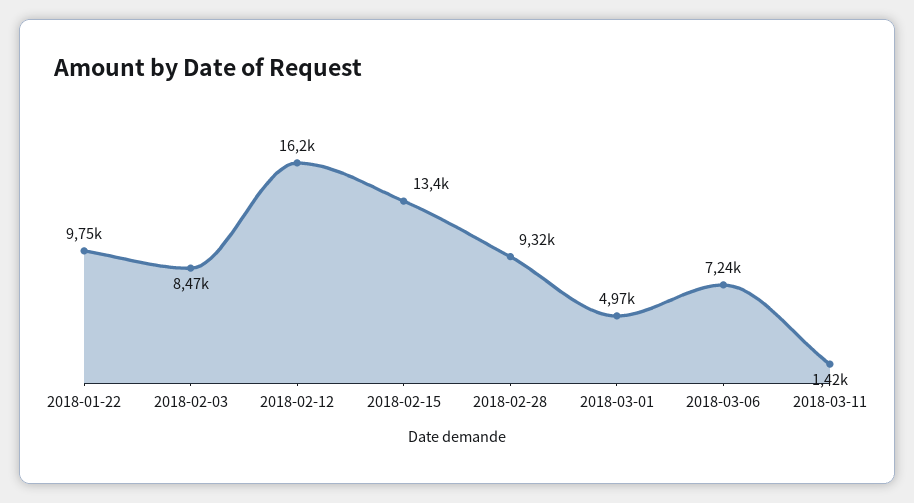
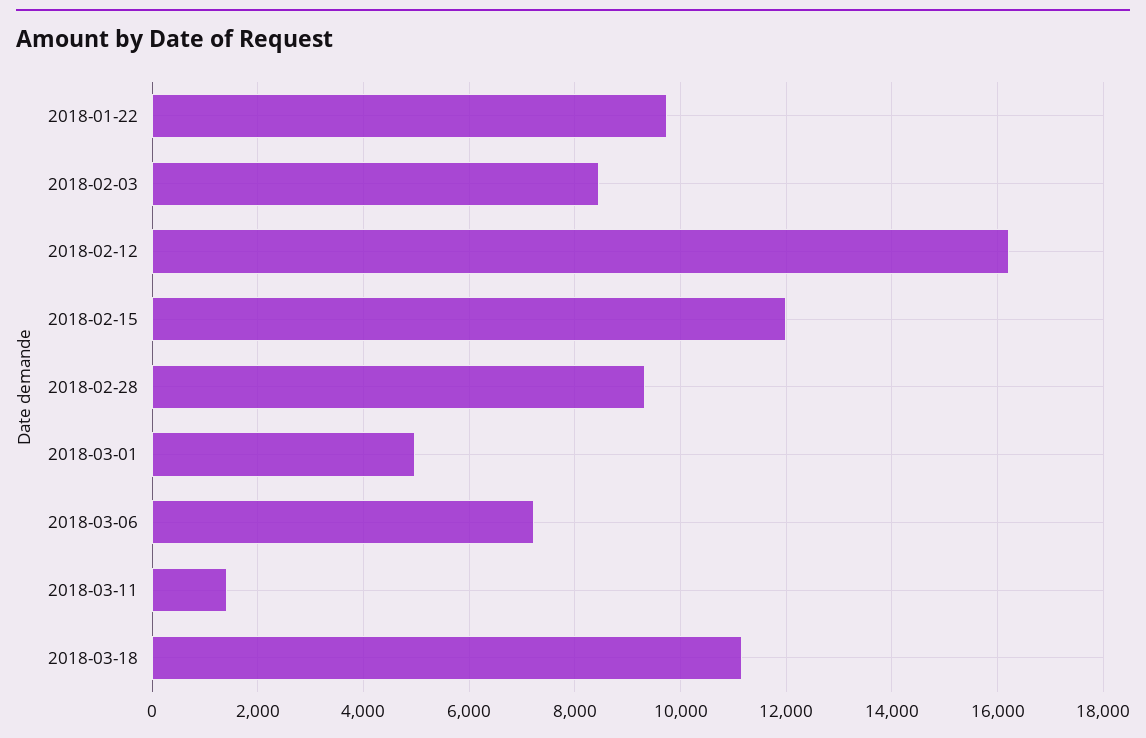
2018-02-15: 13400 -> 12000
2018-03-18: none -> 11200

